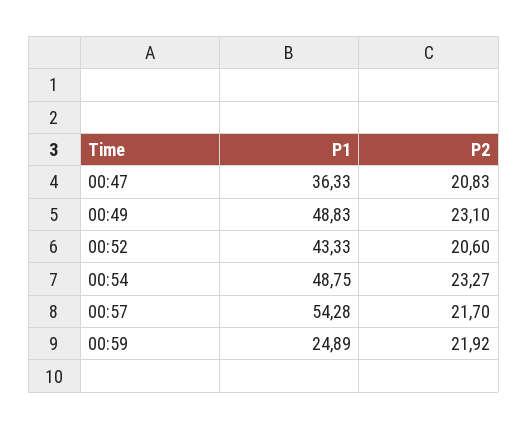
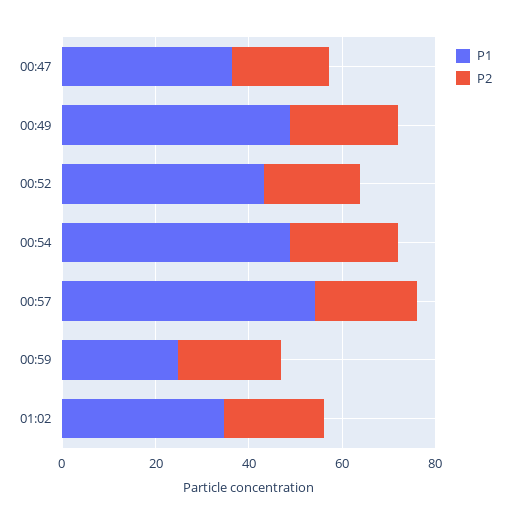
P1, 01:02: none -> 35
P2, 01:02: none -> 20

